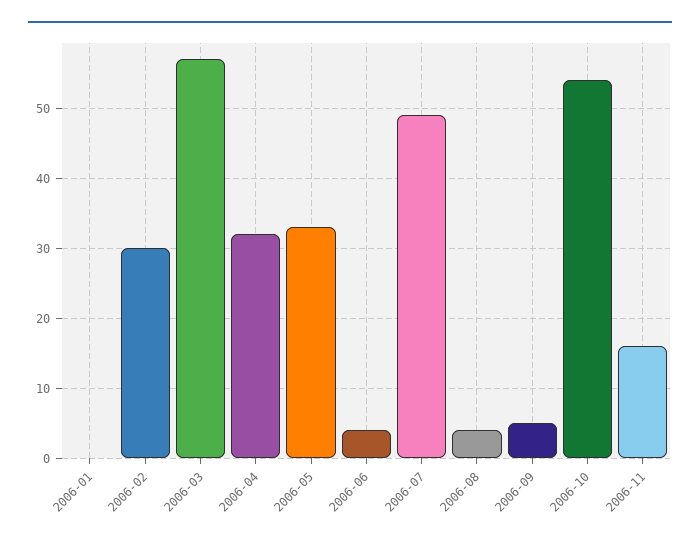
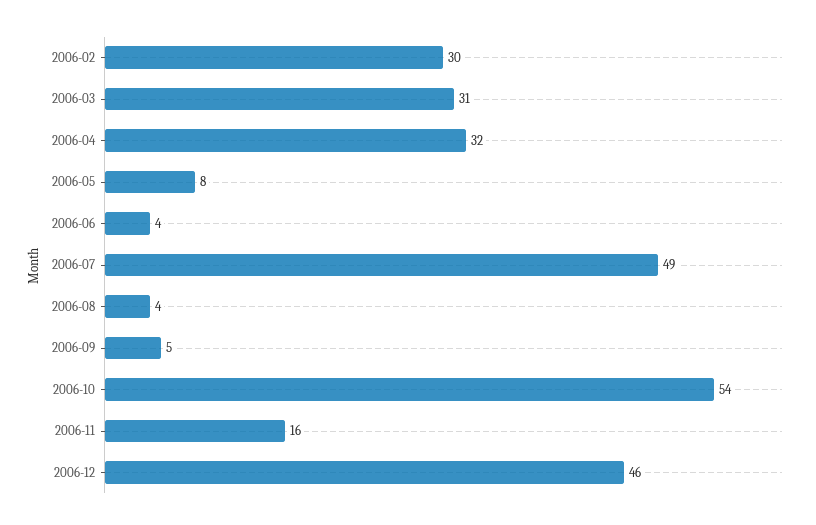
2006-01: 0 -> none
2006-03: 57 -> 31
2006-05: 33 -> 8
2006-12: none -> 46

